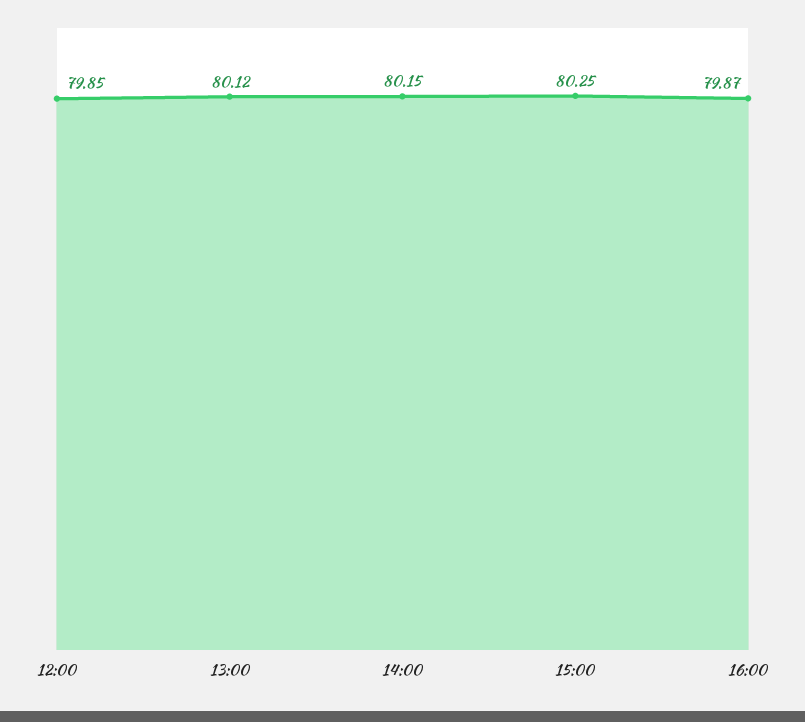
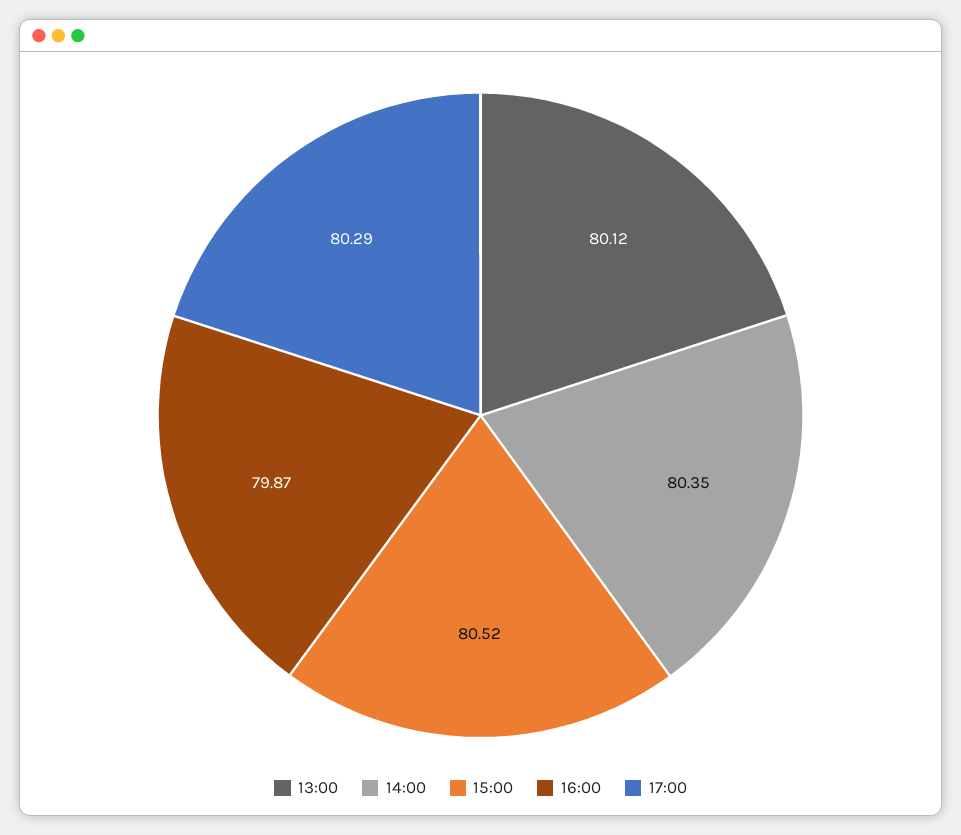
12:00: 79.85 -> none
14:00: 80.15 -> 80.35
15:00: 80.25 -> 80.52
17:00: none -> 80.29

